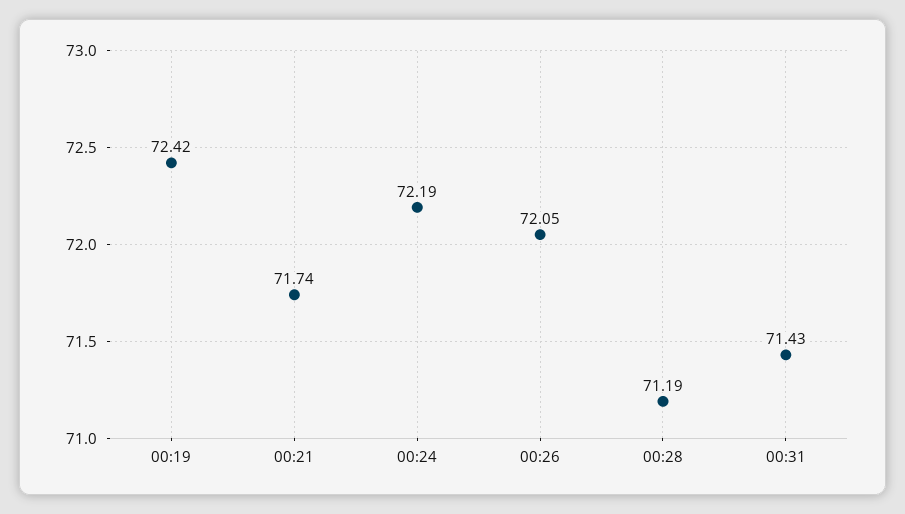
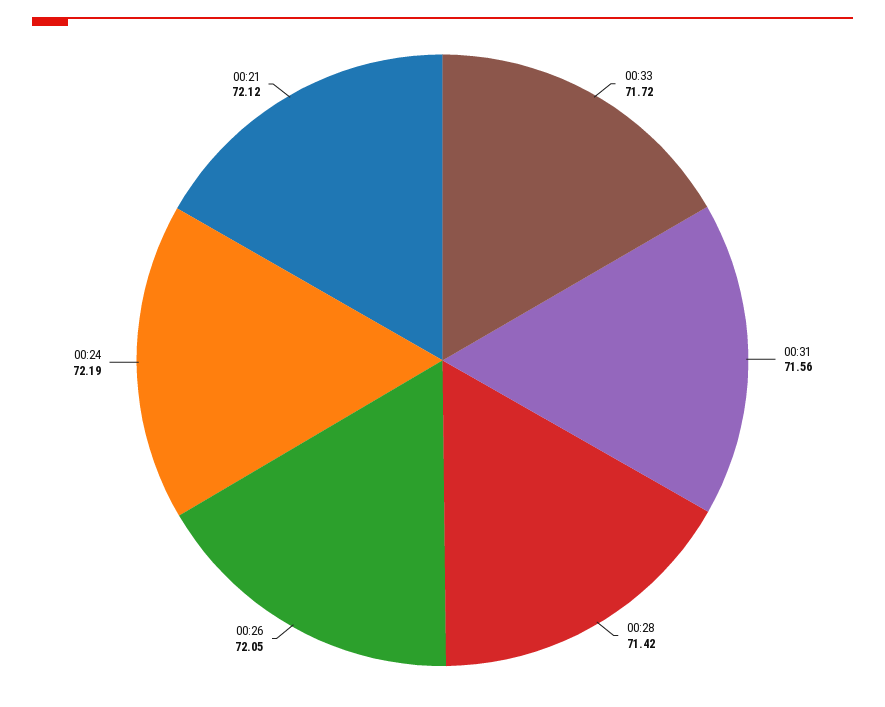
00:19: 72.42 -> none
00:21: 71.74 -> 72.12
00:28: 71.19 -> 71.42
00:31: 71.43 -> 71.56
00:33: none -> 71.72

